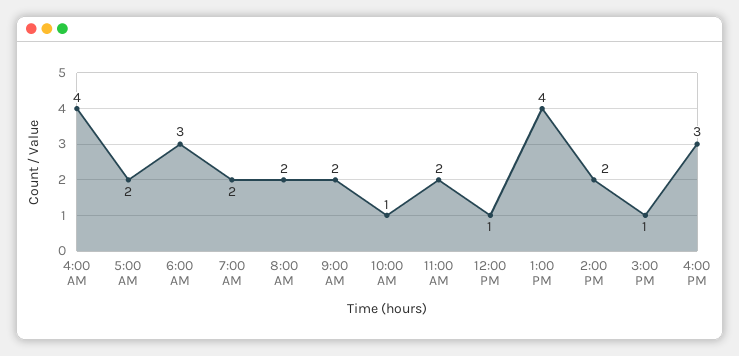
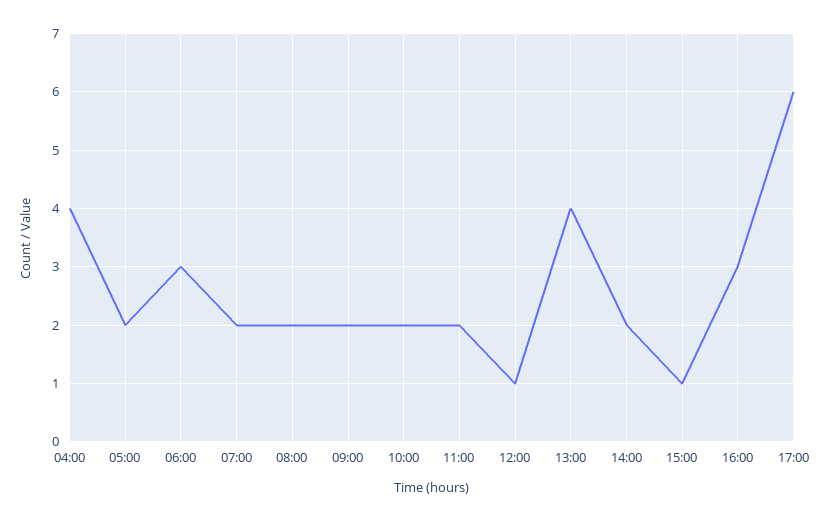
10:00 AM: 1 -> 2
17:00: none -> 6

